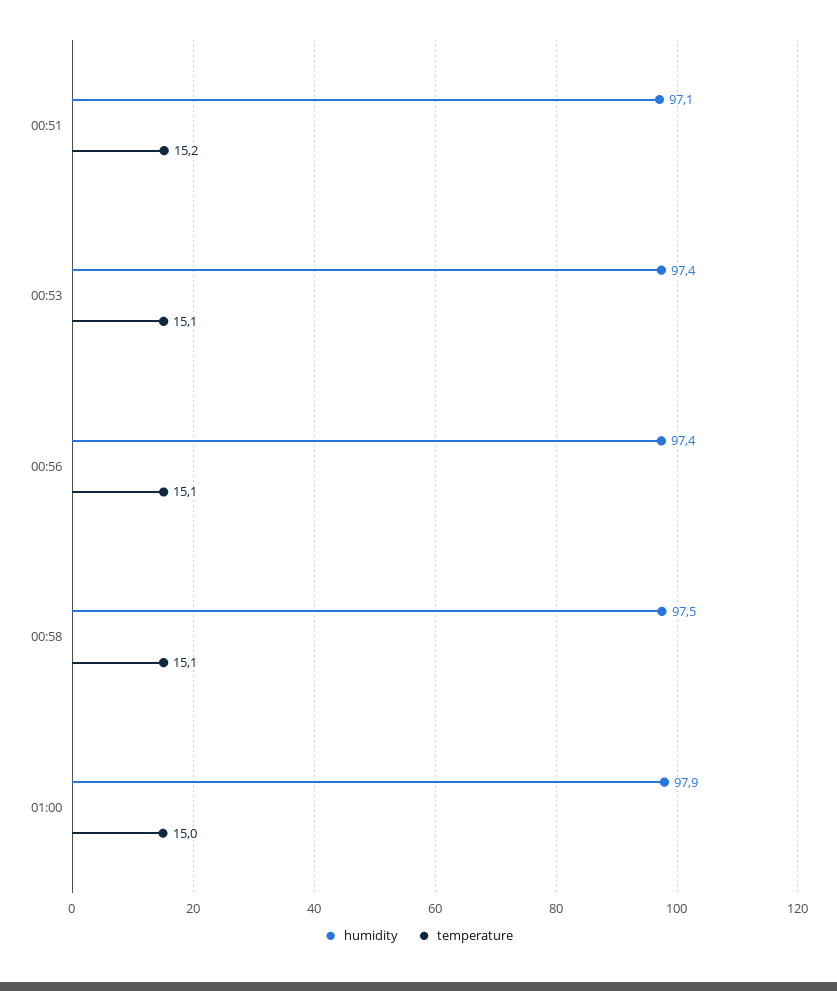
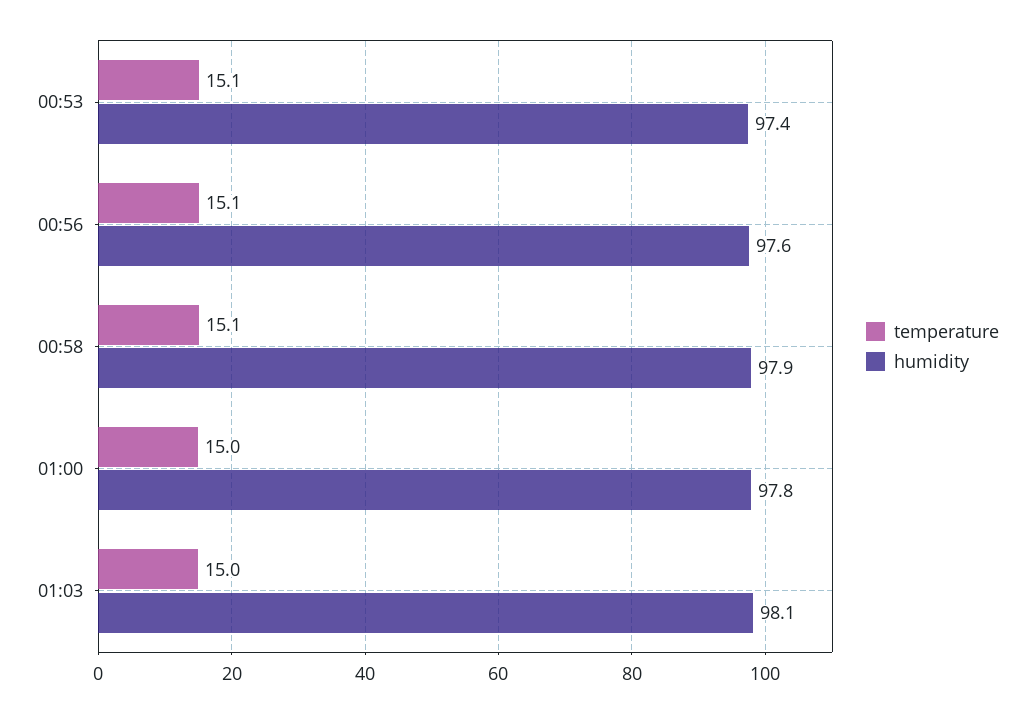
humidity, 00:51: 97.1 -> none
temperature, 00:51: 15.2 -> none
humidity, 00:56: 97.4 -> 97.6
humidity, 00:58: 97.5 -> 97.9
humidity, 01:00: 97.9 -> 97.8
temperature, 01:03: none -> 15
humidity, 01:03: none -> 98.1

